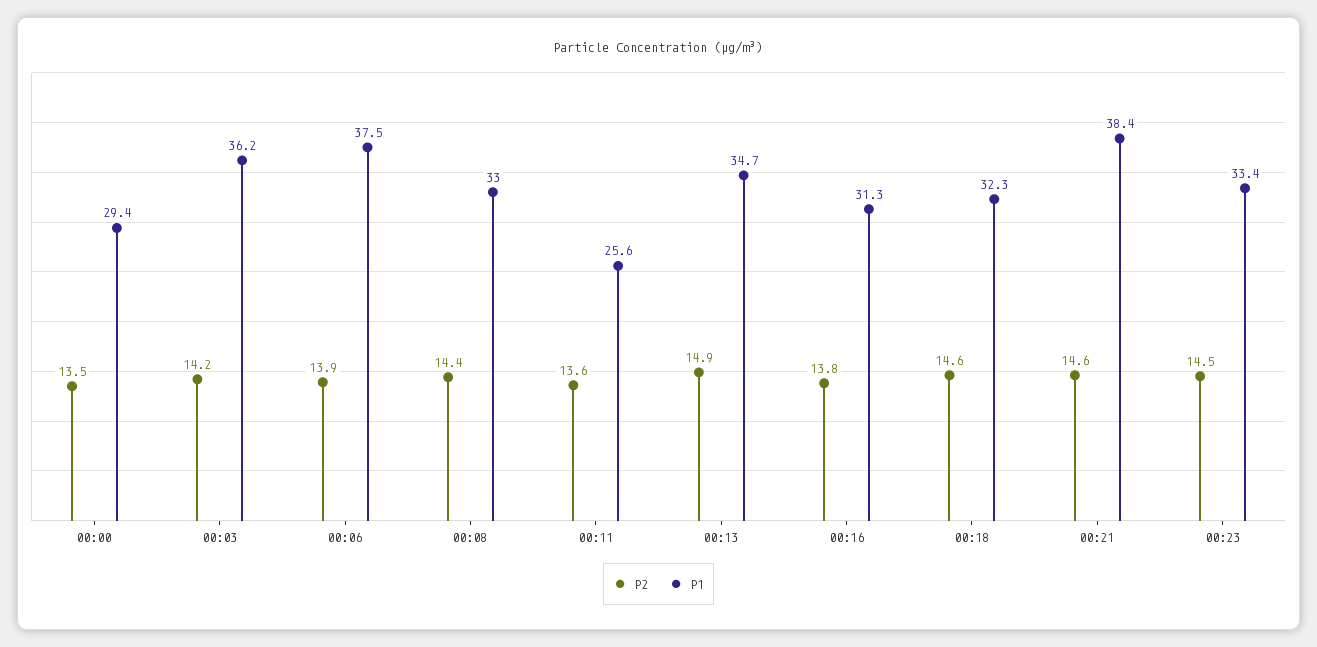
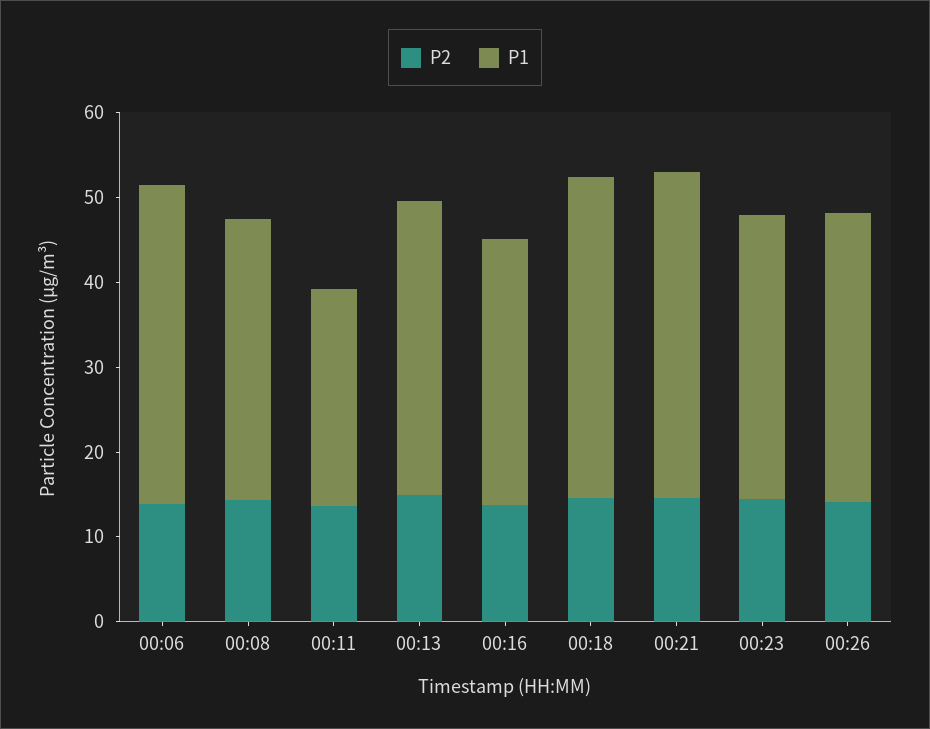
P2, 00:00: 13.5 -> none
P1, 00:00: 29.4 -> none
P2, 00:03: 14.2 -> none
P1, 00:03: 36.2 -> none
P1, 00:18: 32.3 -> 38
P2, 00:26: none -> 14
P1, 00:26: none -> 34

